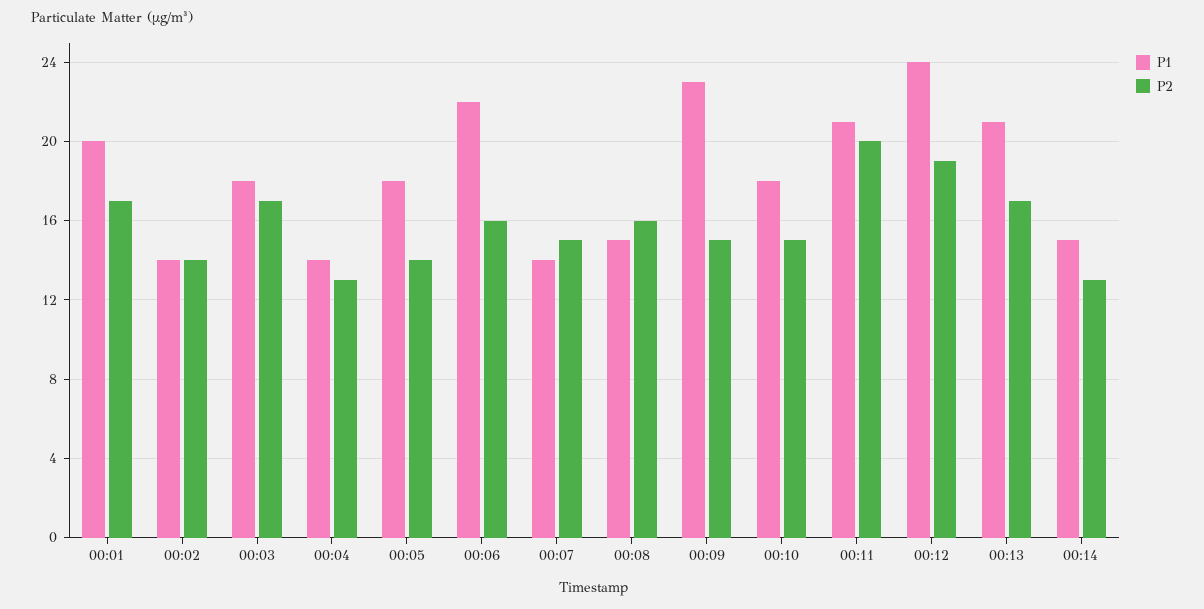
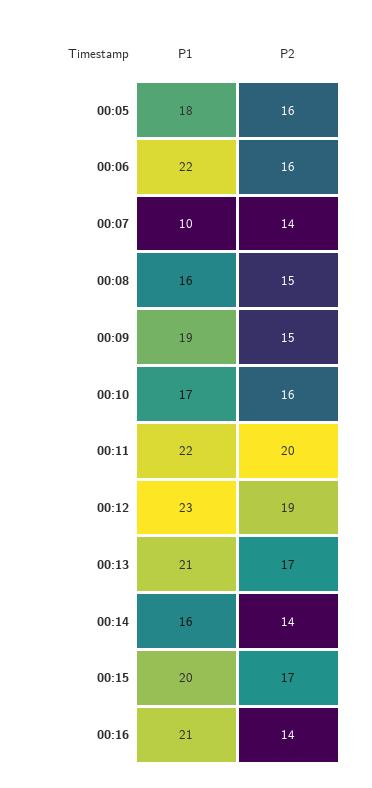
P1, 00:01: 20 -> none
P2, 00:01: 17 -> none
P1, 00:02: 14 -> none
P2, 00:02: 14 -> none
P1, 00:03: 18 -> none
P2, 00:03: 17 -> none
P1, 00:04: 14 -> none
P2, 00:04: 13 -> none
P2, 00:05: 14 -> 16
P1, 00:07: 14 -> 10
P2, 00:07: 15 -> 14
P1, 00:08: 15 -> 16
P2, 00:08: 16 -> 15
P1, 00:09: 23 -> 19
P1, 00:10: 18 -> 17
P2, 00:10: 15 -> 16
P1, 00:11: 21 -> 22
P1, 00:12: 24 -> 23
P1, 00:14: 15 -> 16
P2, 00:14: 13 -> 14
P1, 00:15: none -> 20
P2, 00:15: none -> 17
P1, 00:16: none -> 21
P2, 00:16: none -> 14

